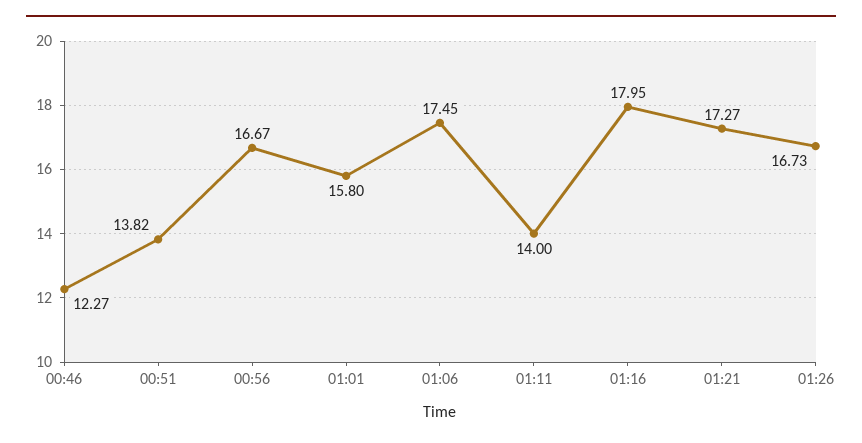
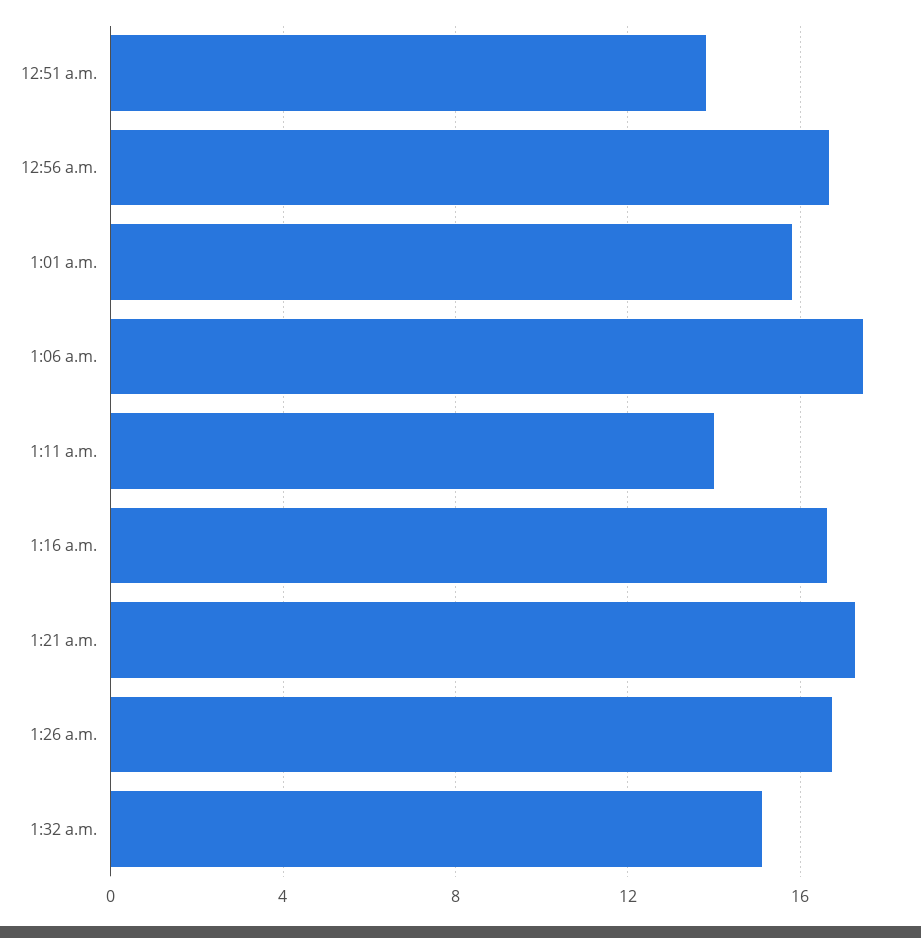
00:46: 12.27 -> none
01:16: 17.95 -> 16.5
1:32 a.m.: none -> 15

